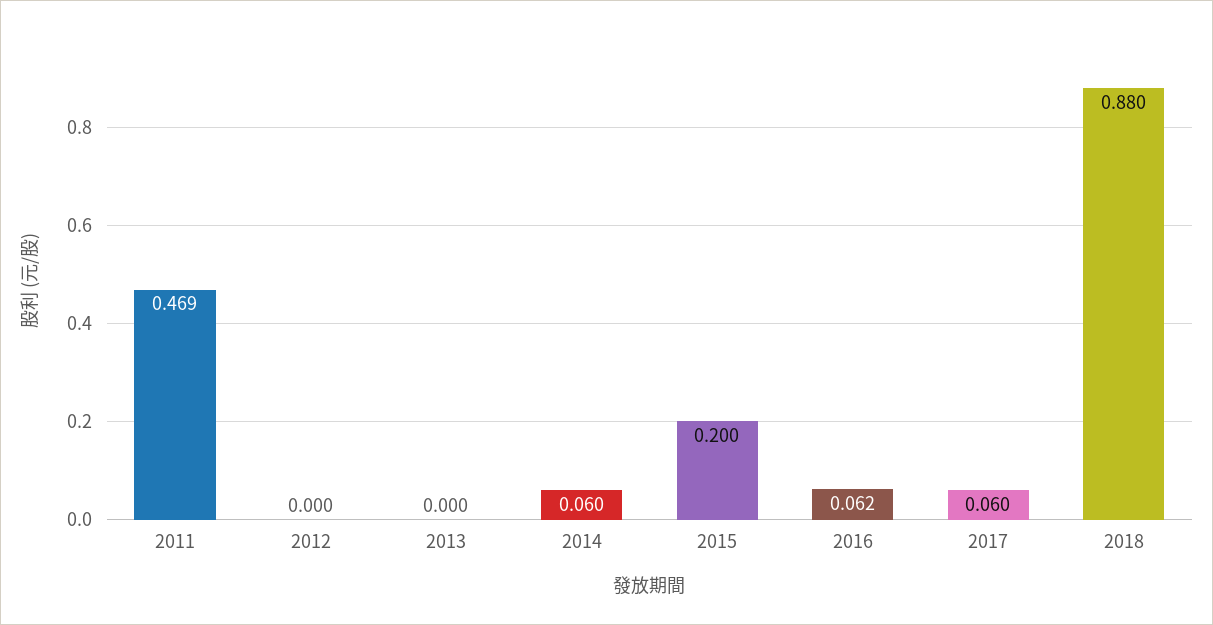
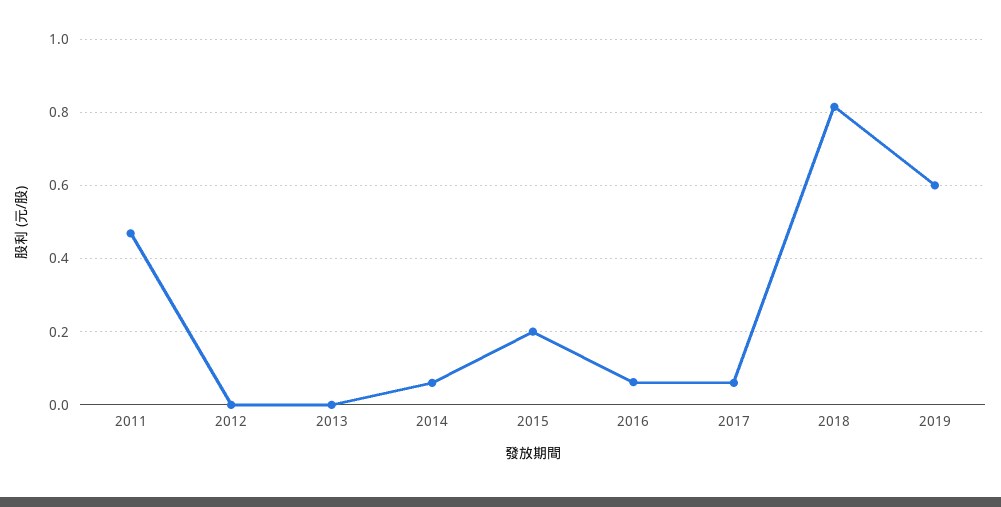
2018: 0.88 -> 0.82
2019: none -> 0.6

